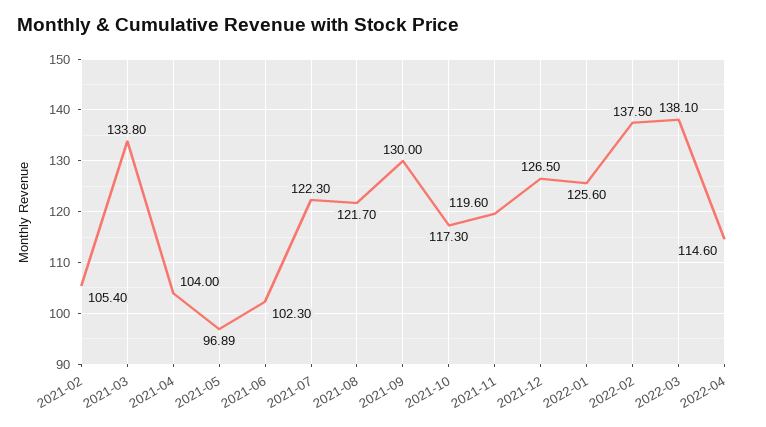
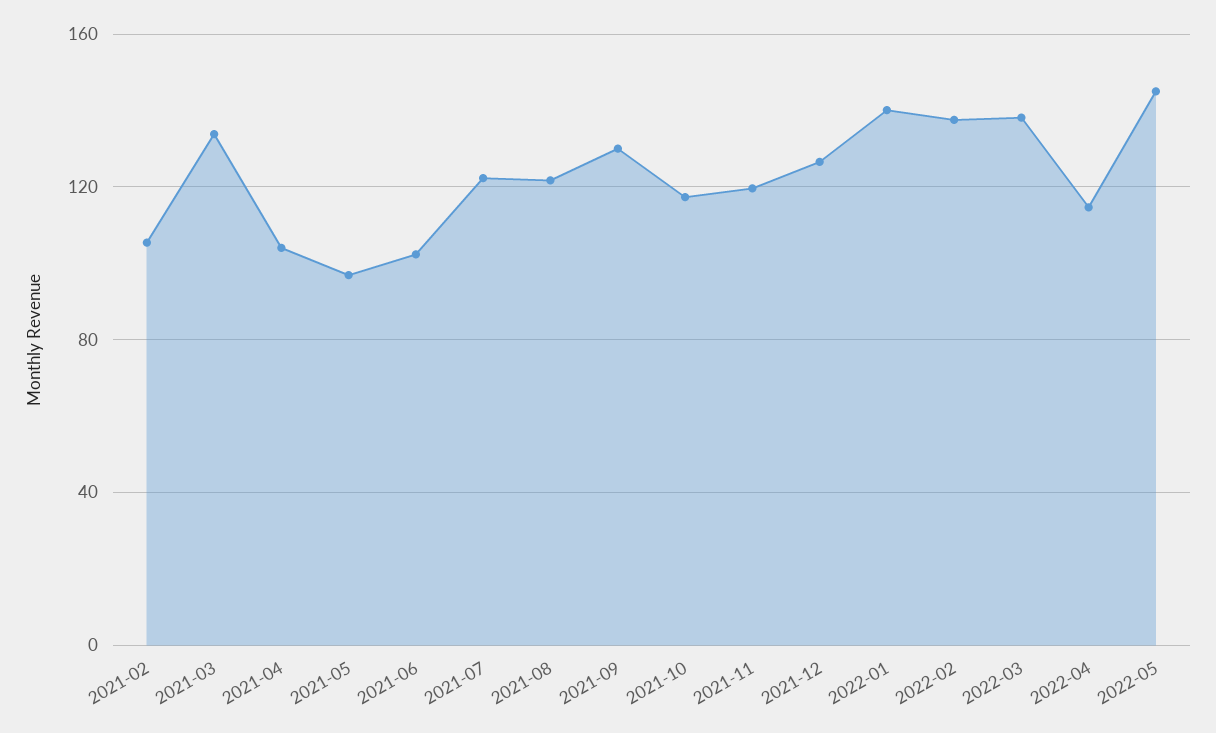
2022-01: 125.6 -> 140
2022-05: none -> 145

